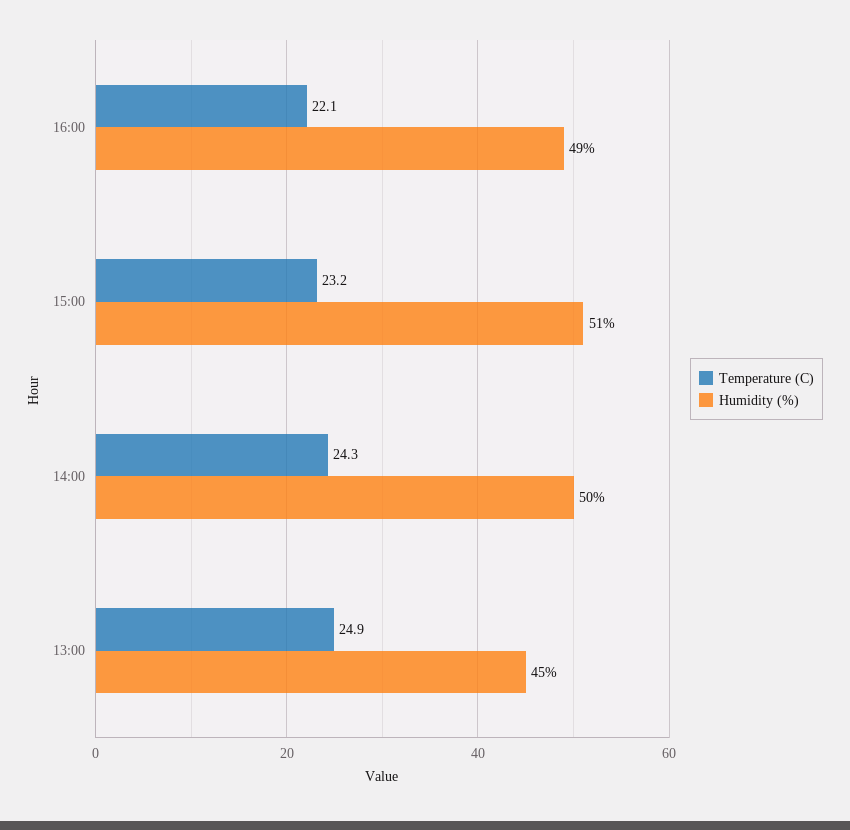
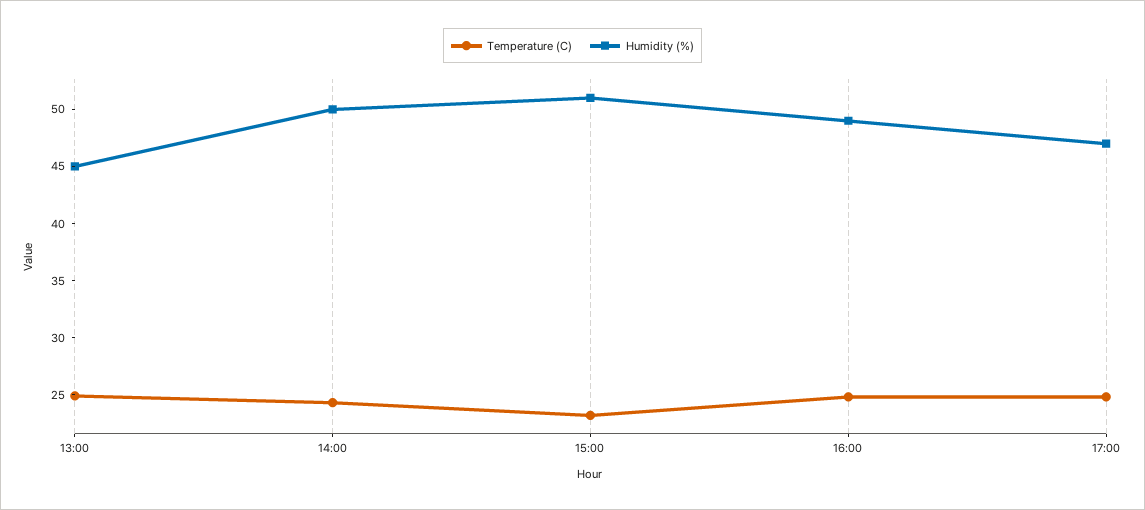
Temperature (C), 16:00: 22.1 -> 25
Temperature (C), 17:00: none -> 25
Humidity (%), 17:00: none -> 47

